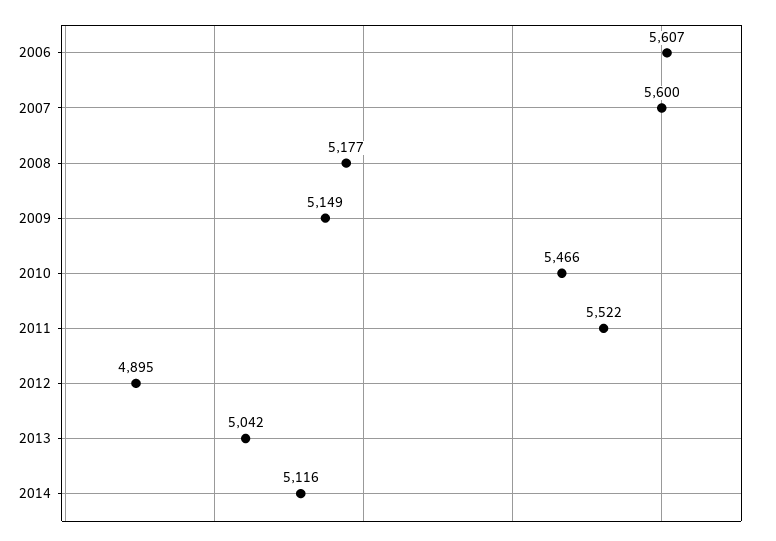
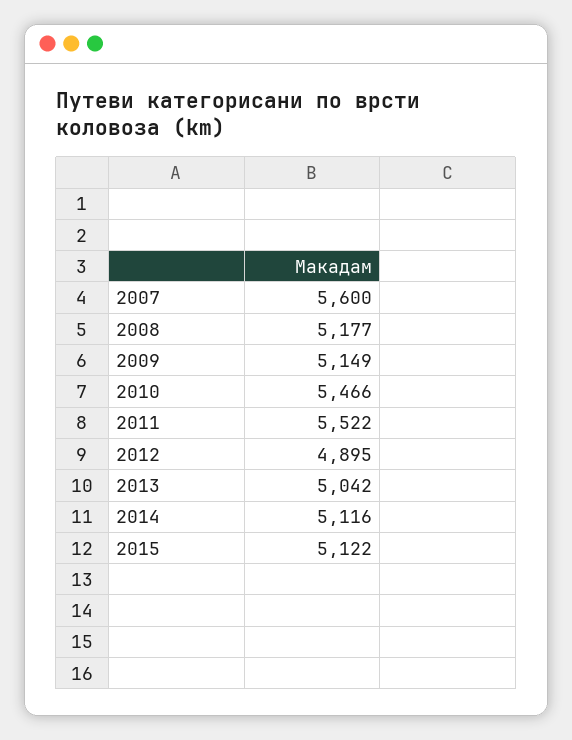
2006: 5607 -> none
2015: none -> 5122

